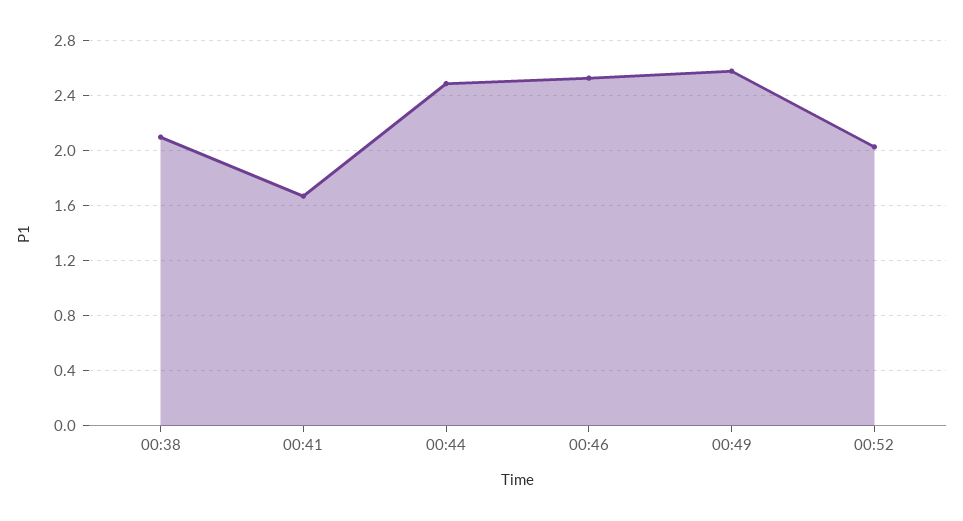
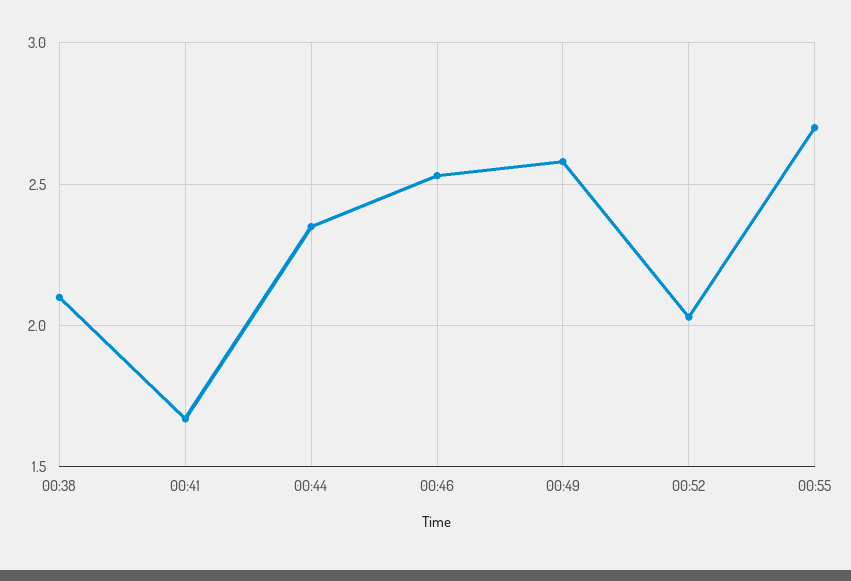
00:44: 2.5 -> 2.35
00:55: none -> 2.7

